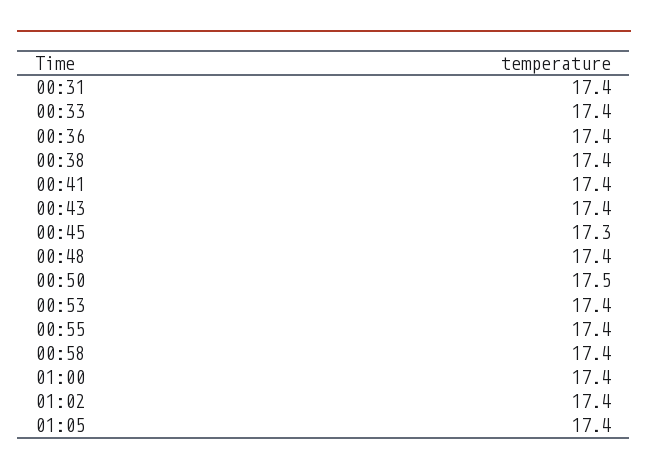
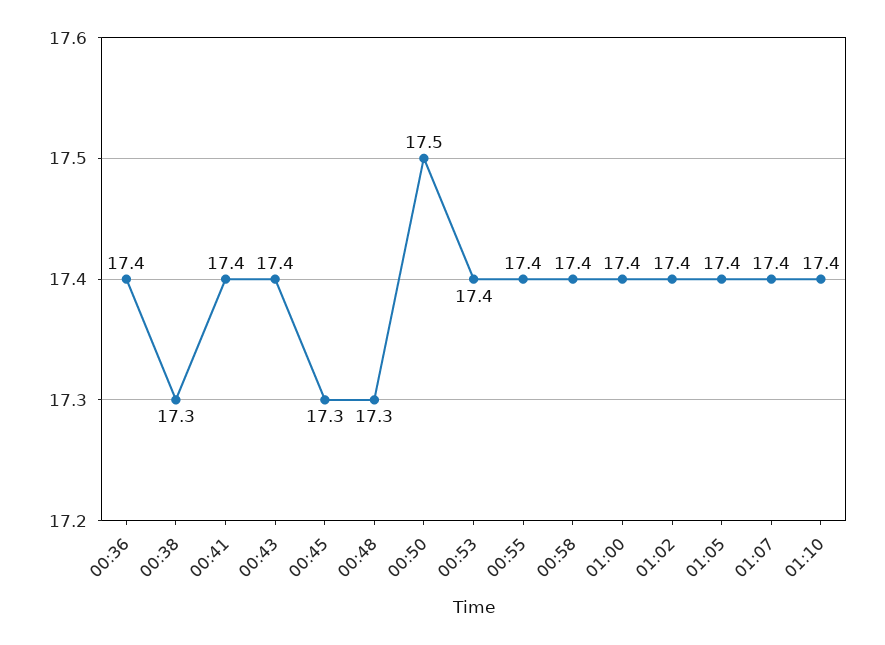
00:31: 17.4 -> none
00:33: 17.4 -> none
00:38: 17.4 -> 17.3
00:48: 17.4 -> 17.3
01:07: none -> 17.4
01:10: none -> 17.4

